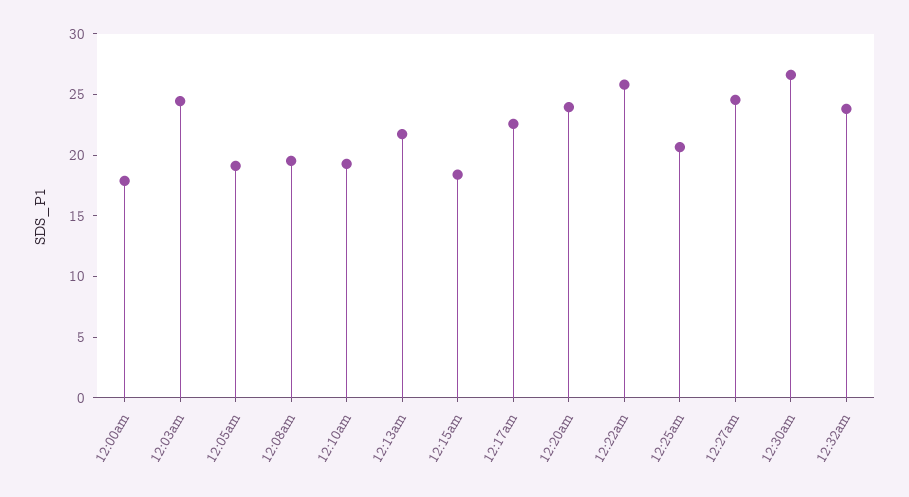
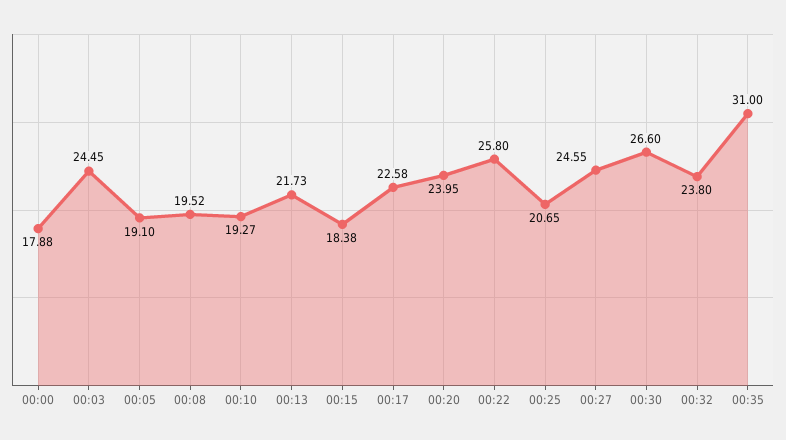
00:35: none -> 31

